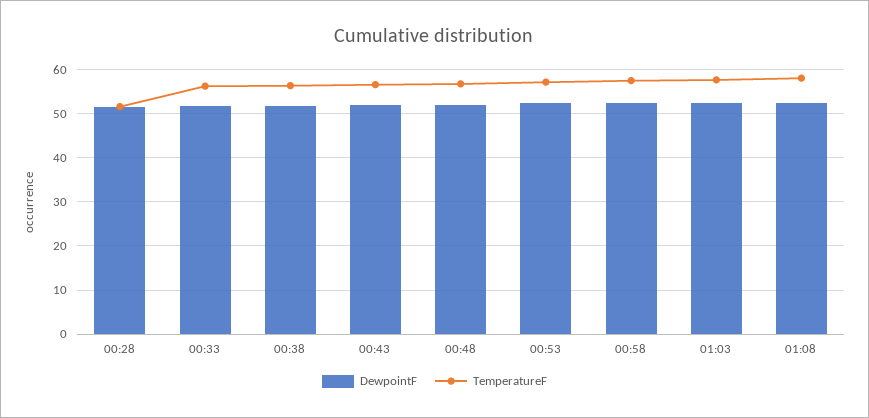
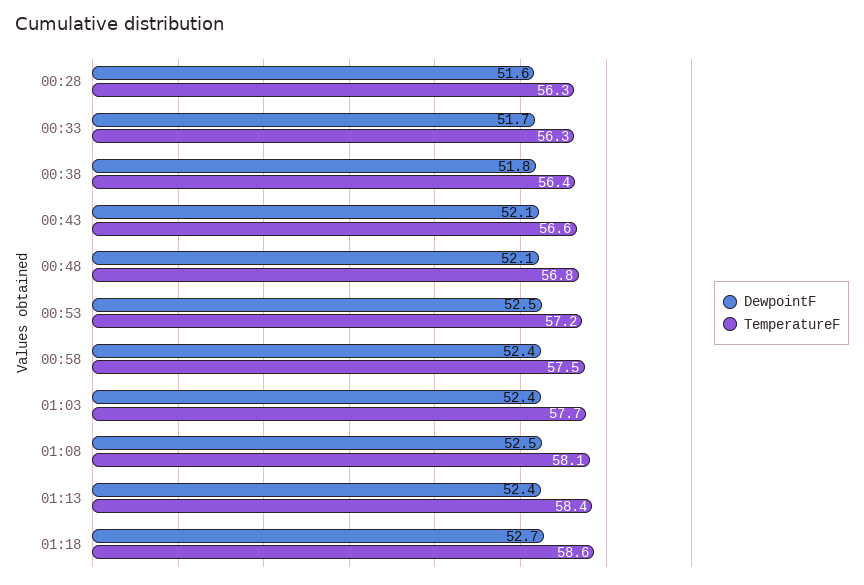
TemperatureF, 00:28: 52 -> 56.3
DewpointF, 01:13: none -> 52.4
TemperatureF, 01:13: none -> 58.4
DewpointF, 01:18: none -> 52.7
TemperatureF, 01:18: none -> 58.6

